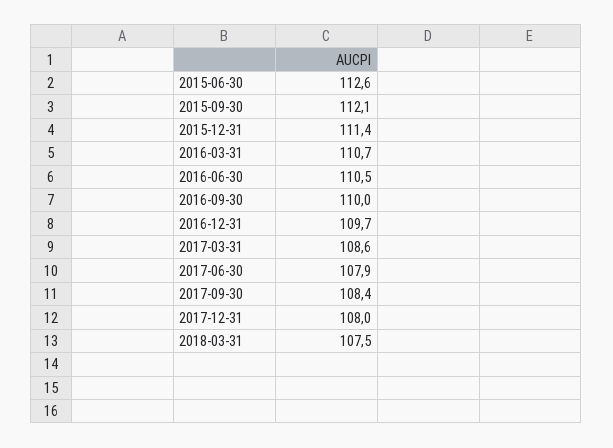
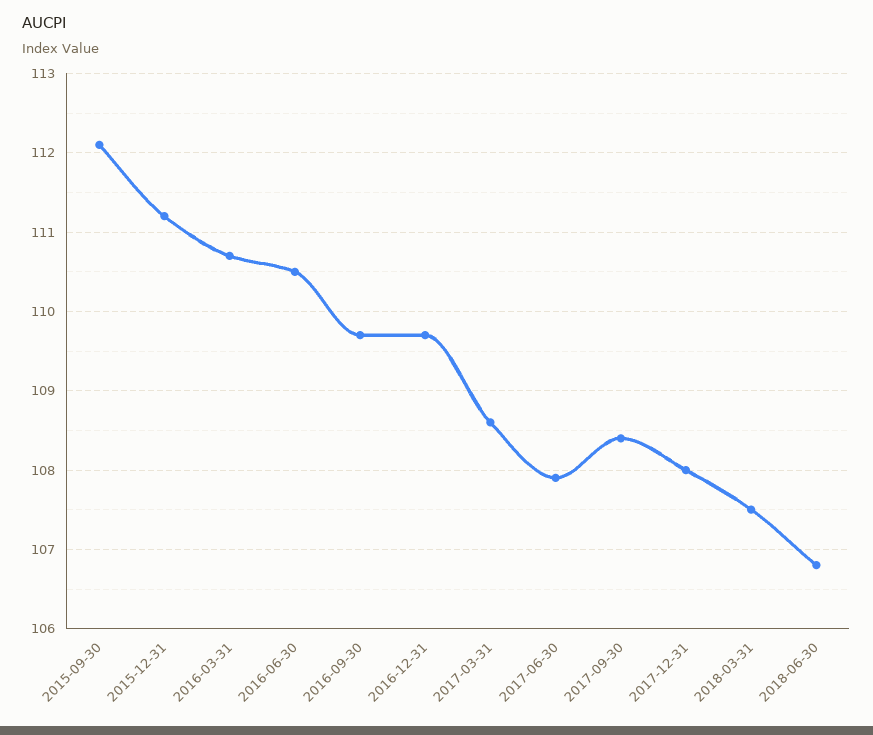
2015-06-30: 112.6 -> none
2015-12-31: 111.4 -> 111.2
2016-09-30: 110 -> 109.7
2018-06-30: none -> 106.8

